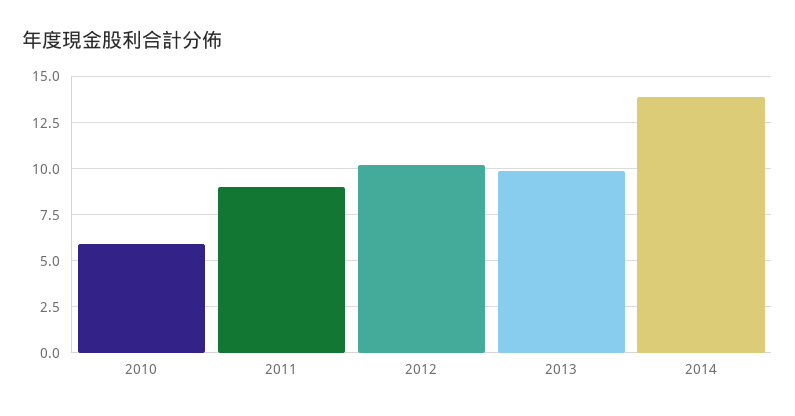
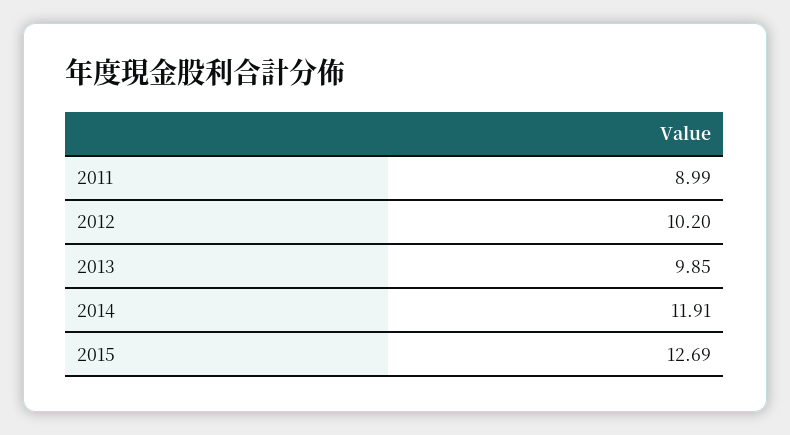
2010: 6 -> none
2014: 14 -> 11.91
2015: none -> 12.69

